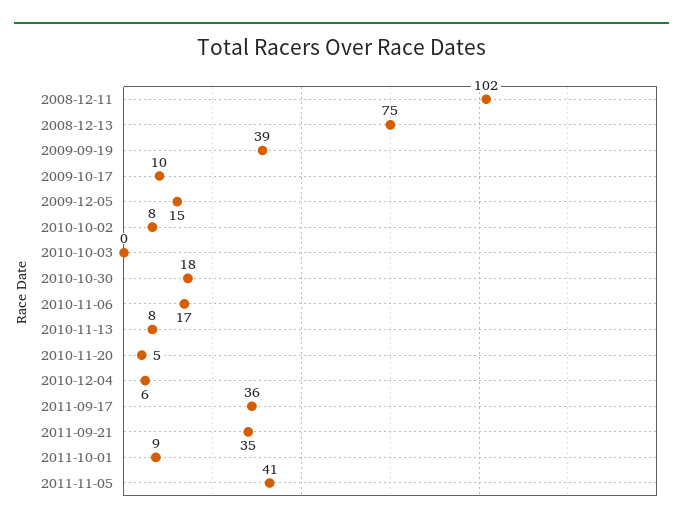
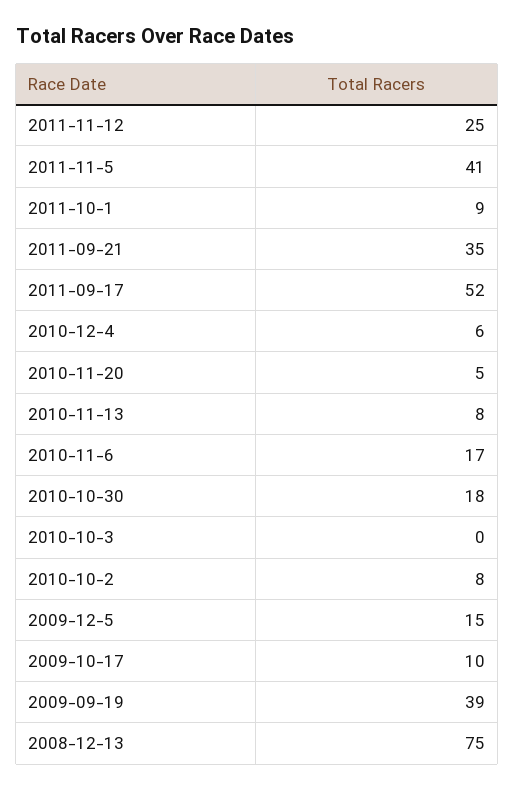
2008-12-11: 102 -> none
2011-09-17: 36 -> 52
2011-11-12: none -> 25

